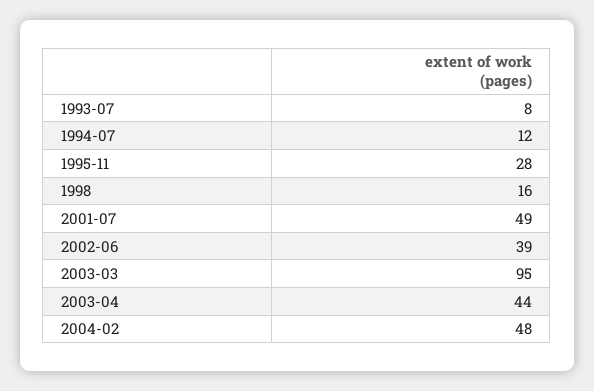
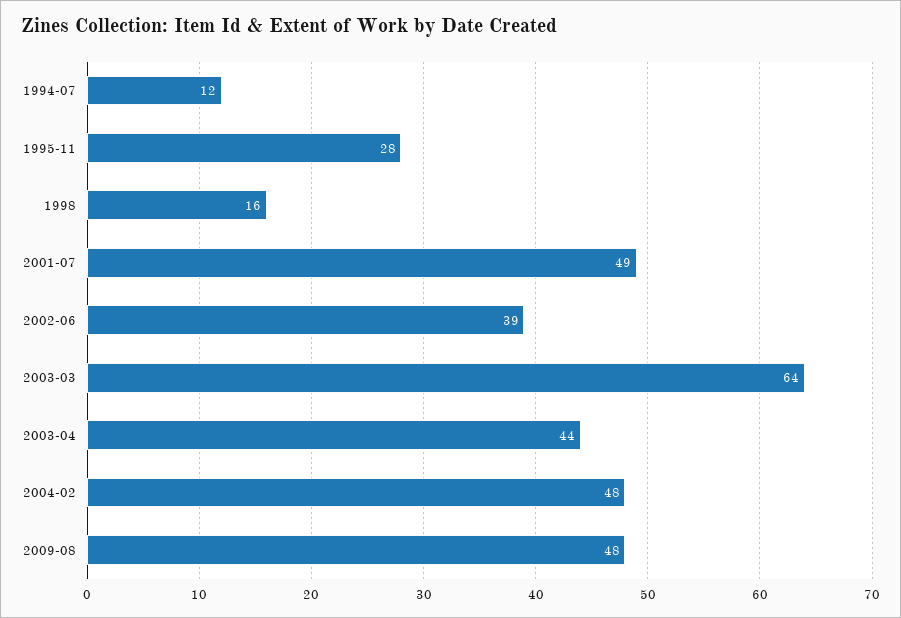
1993-07: 8 -> none
2003-03: 95 -> 64
2009-08: none -> 48

